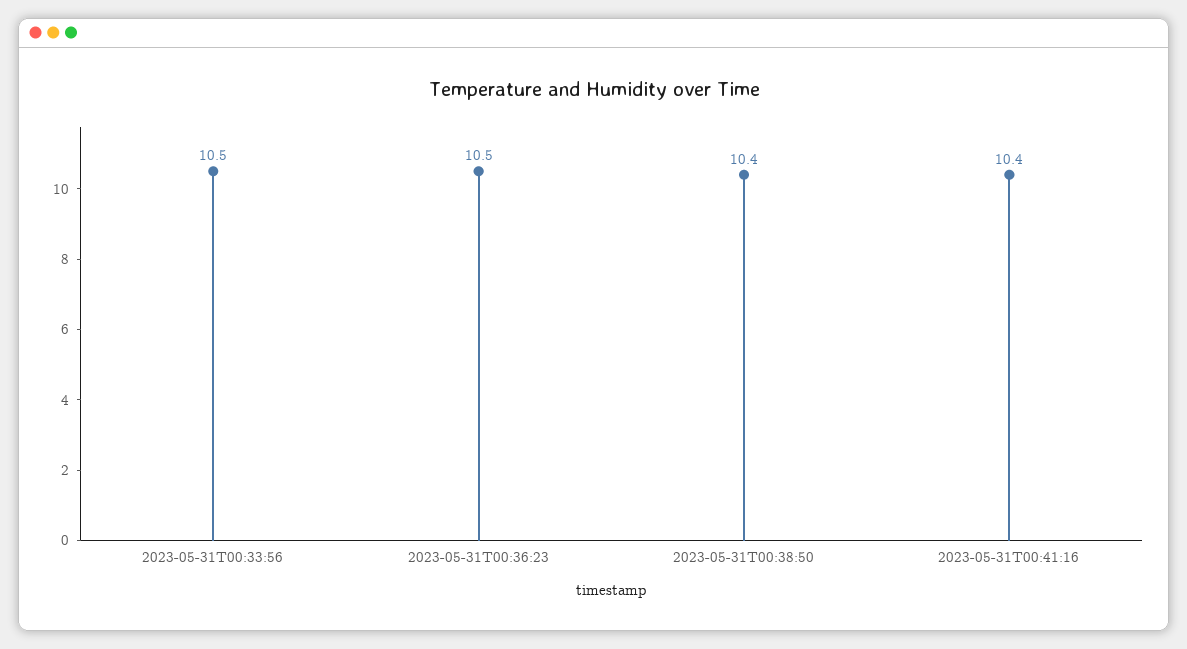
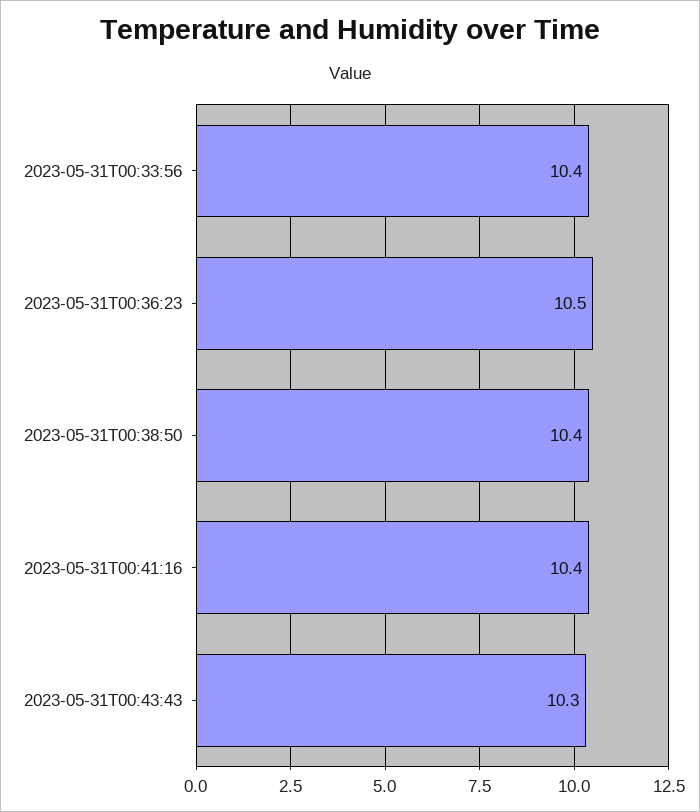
2023-05-31T00:33:56: 10.5 -> 10.4
2023-05-31T00:43:43: none -> 10.3

